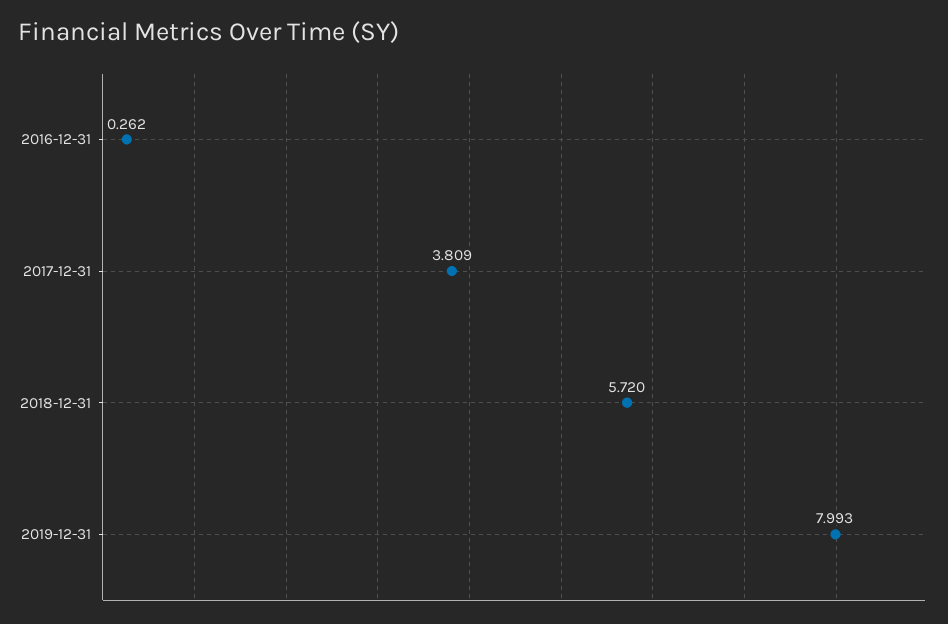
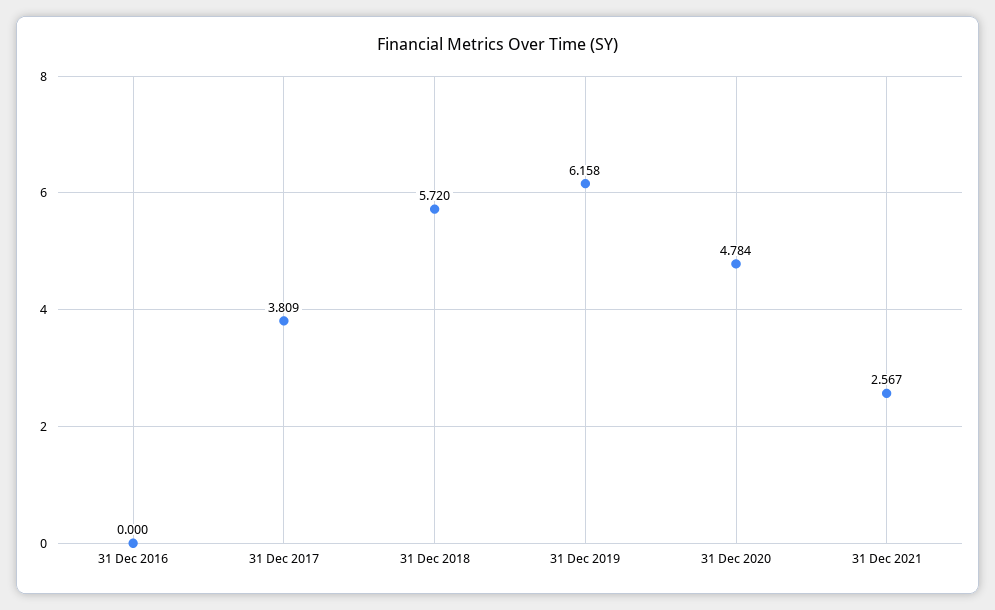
2016-12-31: 0.262 -> 0
2019-12-31: 7.993 -> 6.158
31 Dec 2020: none -> 4.784
31 Dec 2021: none -> 2.567

